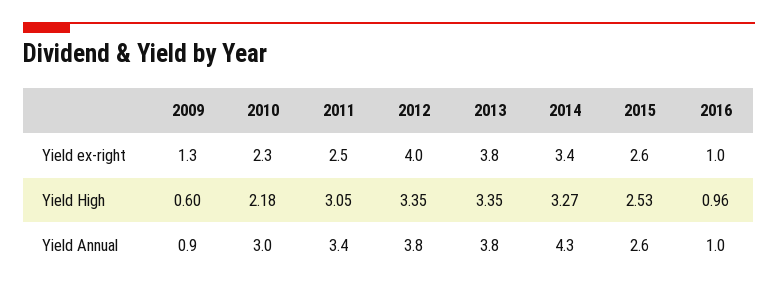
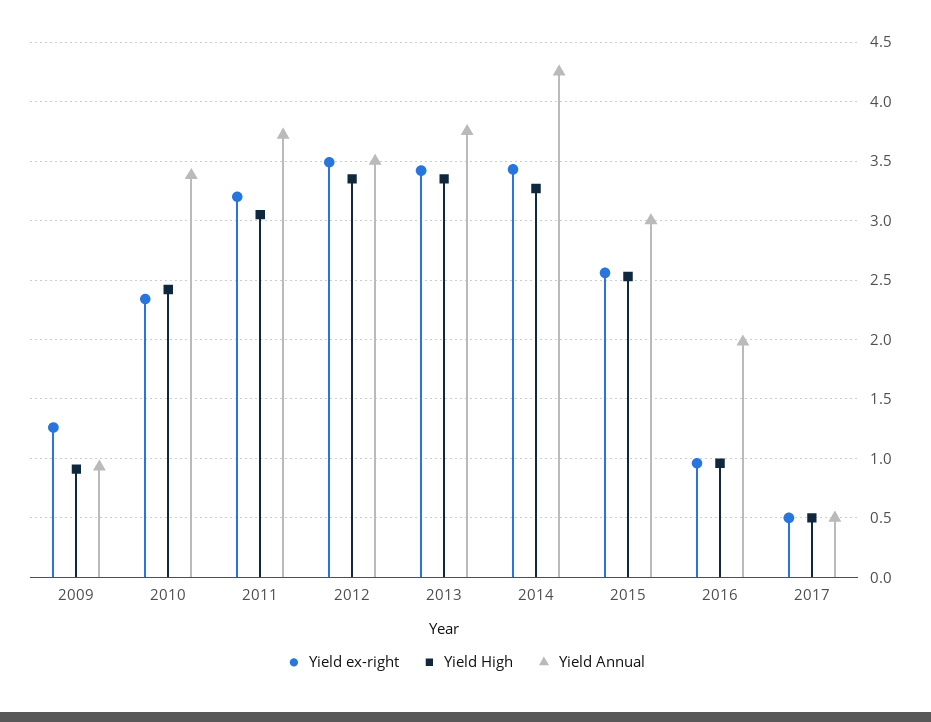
Yield ex-right, 2011: 2.5 -> 3.2
Yield ex-right, 2012: 4 -> 3.5
Yield ex-right, 2013: 3.8 -> 3.4
Yield High, 2009: 0.6 -> 0.9
Yield High, 2010: 2.18 -> 2.4
Yield Annual, 2010: 3 -> 3.4
Yield Annual, 2011: 3.4 -> 3.7
Yield Annual, 2012: 3.8 -> 3.5
Yield Annual, 2015: 2.6 -> 3
Yield Annual, 2016: 1 -> 2
Yield ex-right, 2017: none -> 0.5
Yield High, 2017: none -> 0.5
Yield Annual, 2017: none -> 0.5

